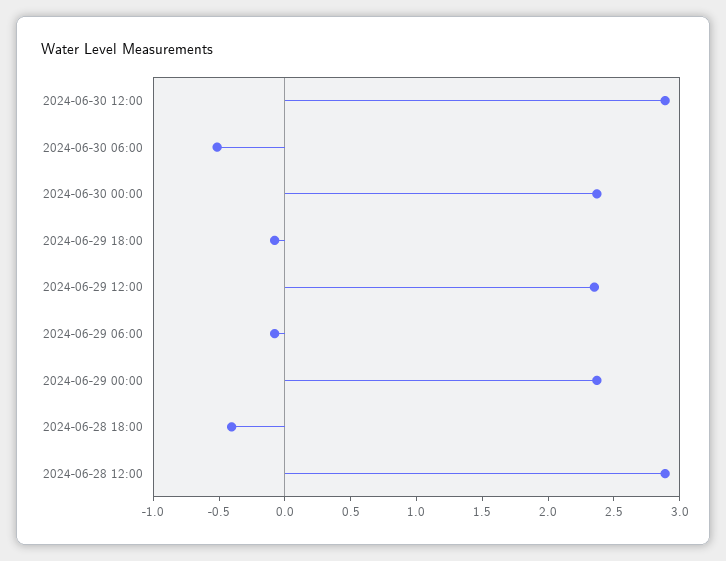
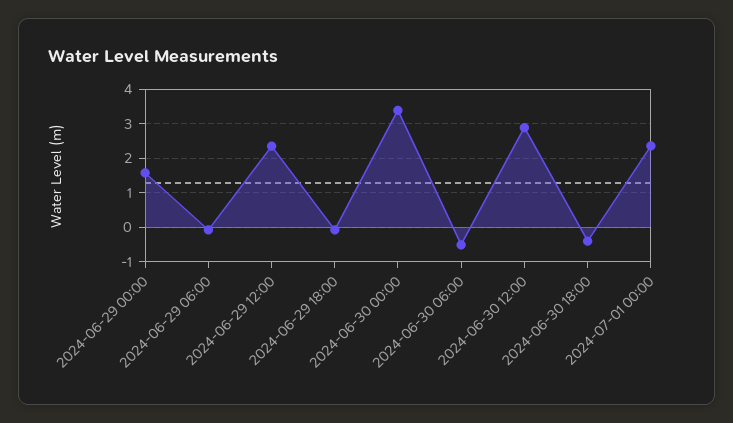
2024-06-30 00:00: 2.4 -> 3.4
2024-06-29 00:00: 2.4 -> 1.6
2024-06-28 18:00: -0.4 -> none
2024-06-28 12:00: 2.9 -> none
2024-06-30 18:00: none -> -0.4
2024-07-01 00:00: none -> 2.4

